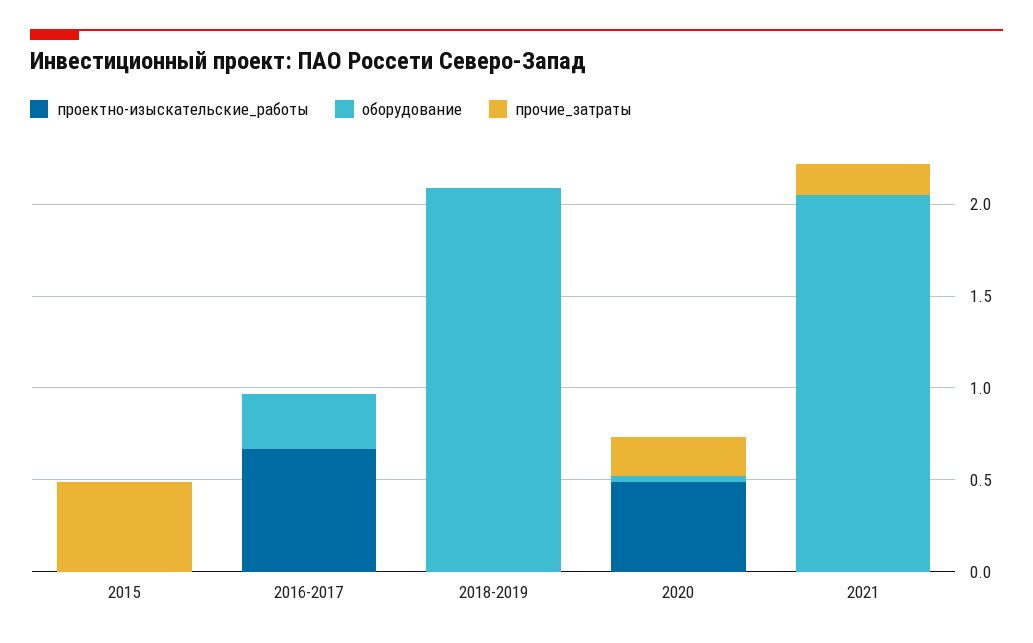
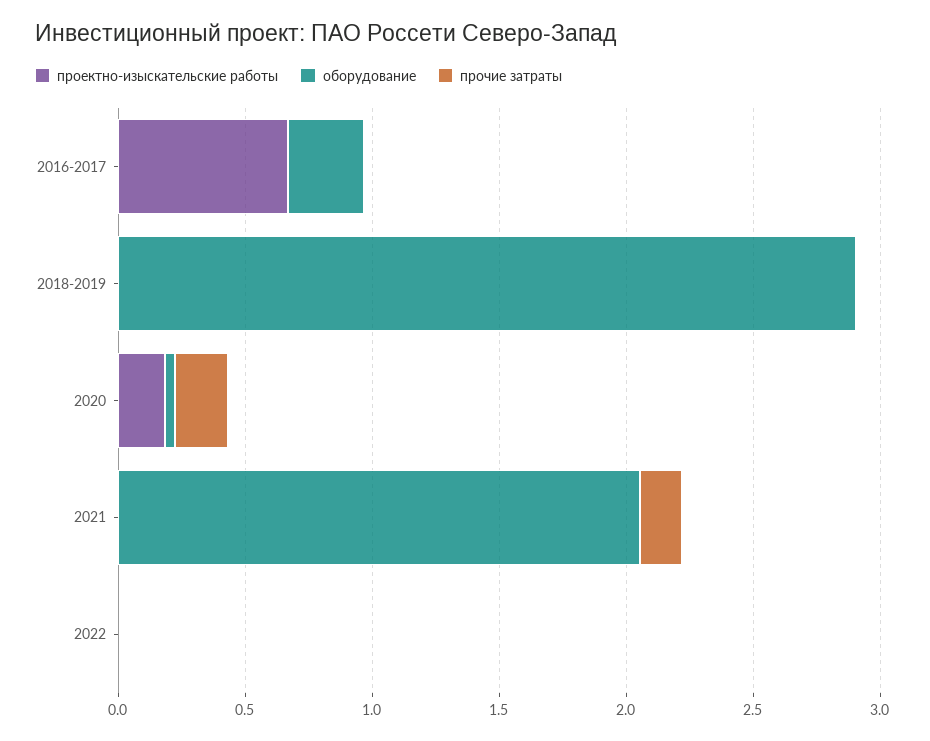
проектно-изыскательские_работы, 2015: 0 -> none
оборудование, 2015: 0 -> none
прочие_затраты, 2015: 0.5 -> none
оборудование, 2018-2019: 2.1 -> 2.9
проектно-изыскательские_работы, 2020: 0.5 -> 0.2
проектно-изыскательские_работы, 2022: none -> 0
оборудование, 2022: none -> 0
прочие_затраты, 2022: none -> 0

